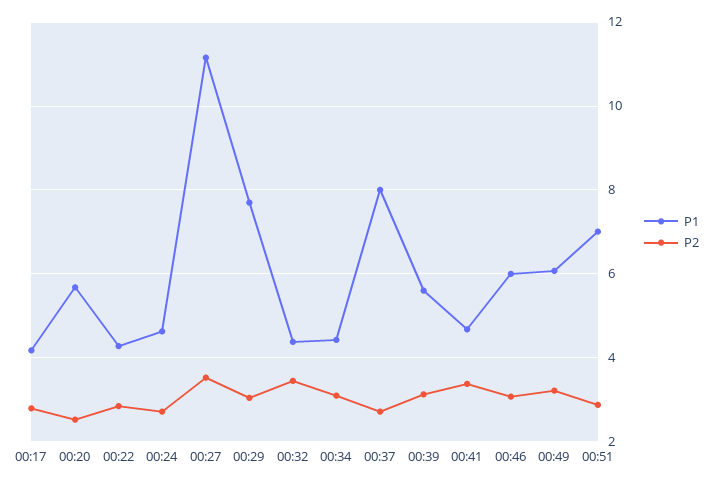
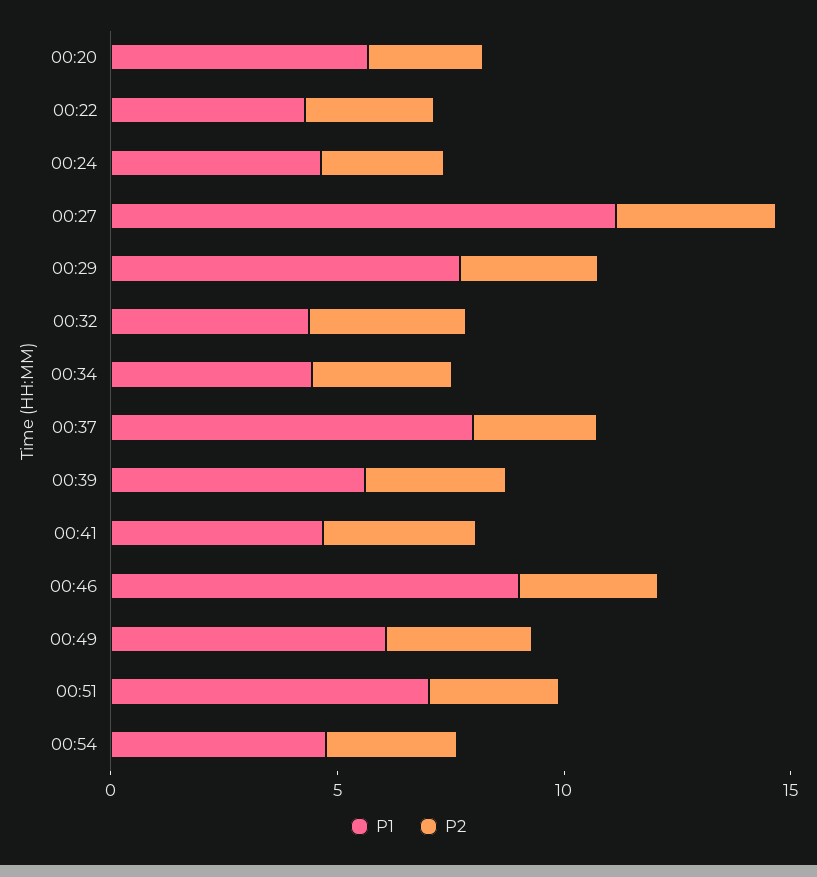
P1, 00:17: 4.2 -> none
P2, 00:17: 2.8 -> none
P1, 00:46: 6 -> 9
P1, 00:54: none -> 5
P2, 00:54: none -> 3

